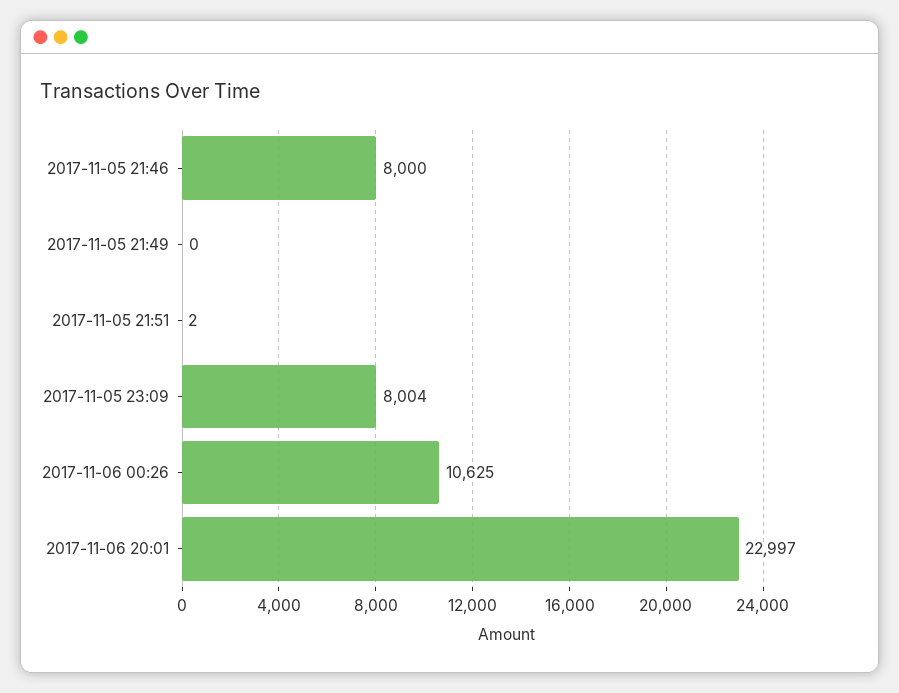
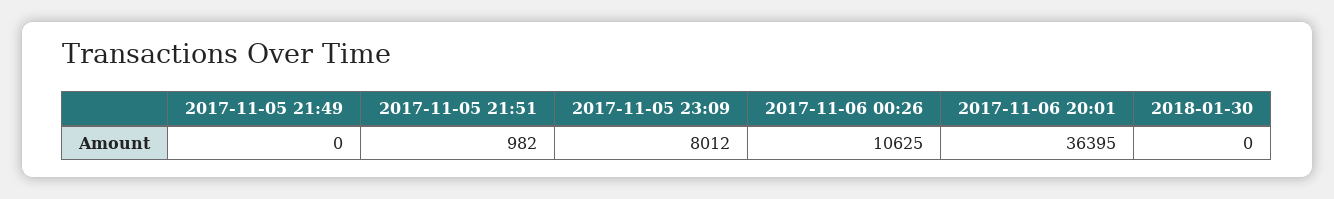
2017-11-05 21:46: 8000 -> none
2017-11-05 21:51: 2 -> 982
2017-11-05 23:09: 8004 -> 8012
2017-11-06 20:01: 22997 -> 36395
2018-01-30: none -> 0

